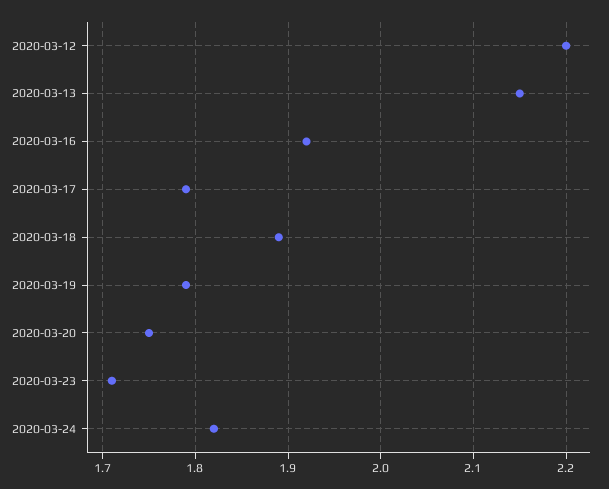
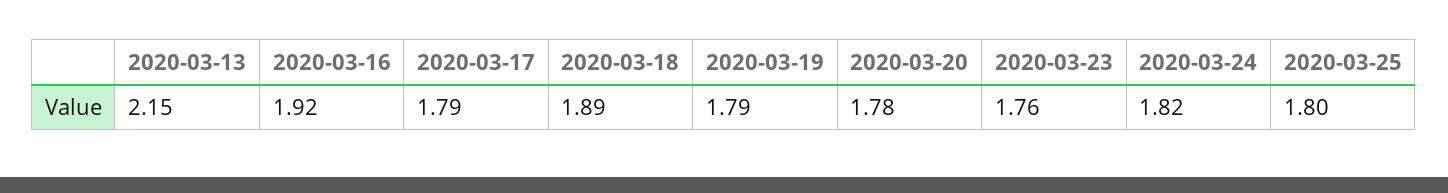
2020-03-12: 2.2 -> none
2020-03-20: 1.75 -> 1.78
2020-03-23: 1.71 -> 1.76
2020-03-25: none -> 1.8

